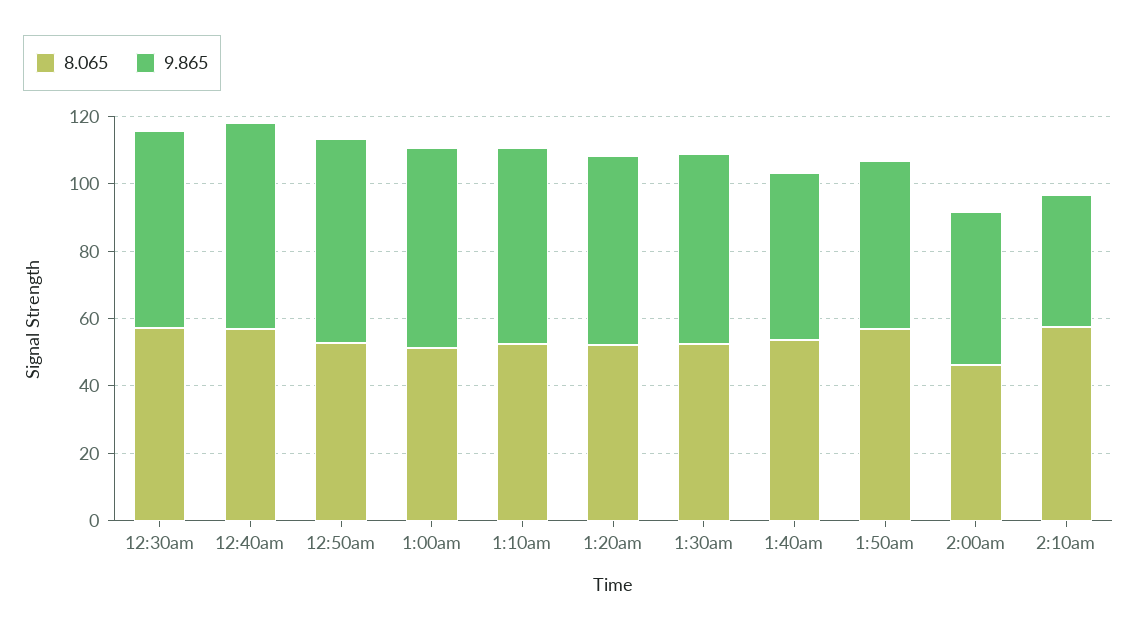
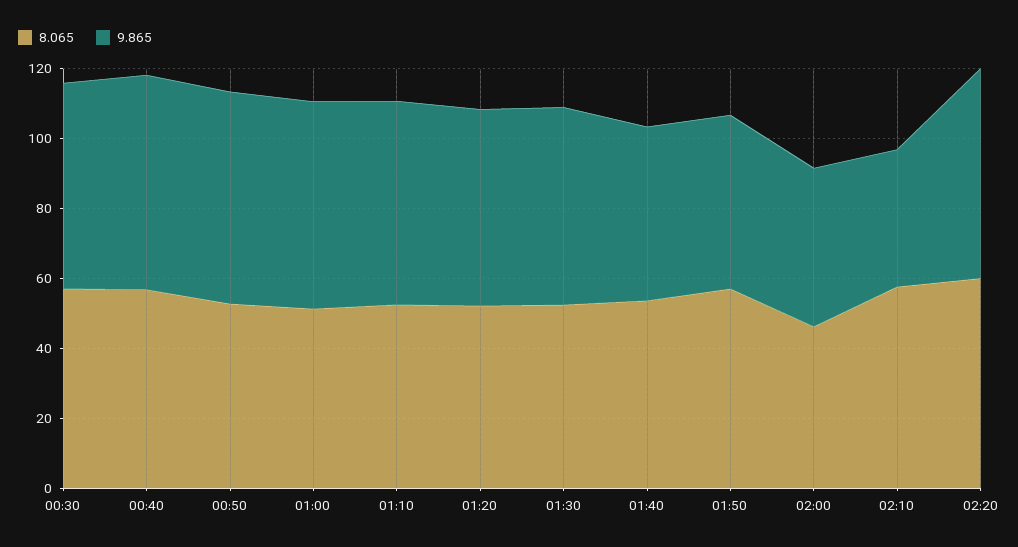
8.065, 02:20: none -> 60
9.865, 02:20: none -> 60

